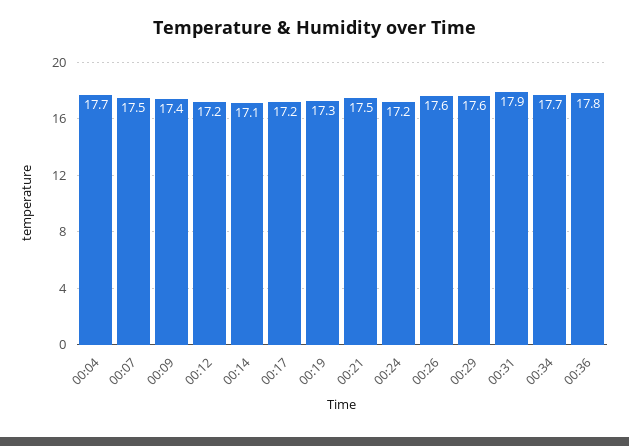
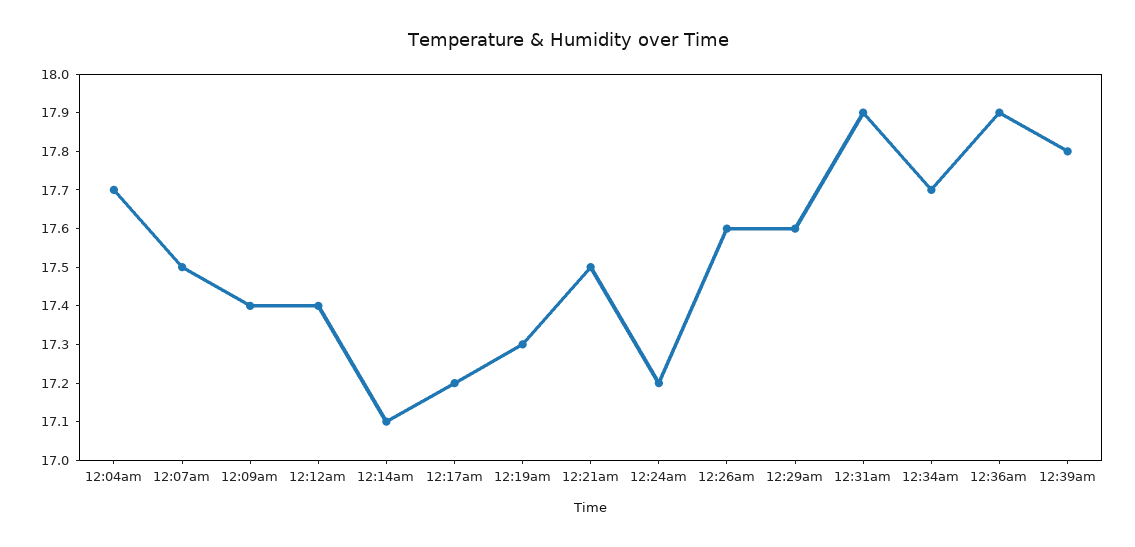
00:12: 17.2 -> 17.4
00:36: 17.8 -> 17.9
12:39am: none -> 17.8

